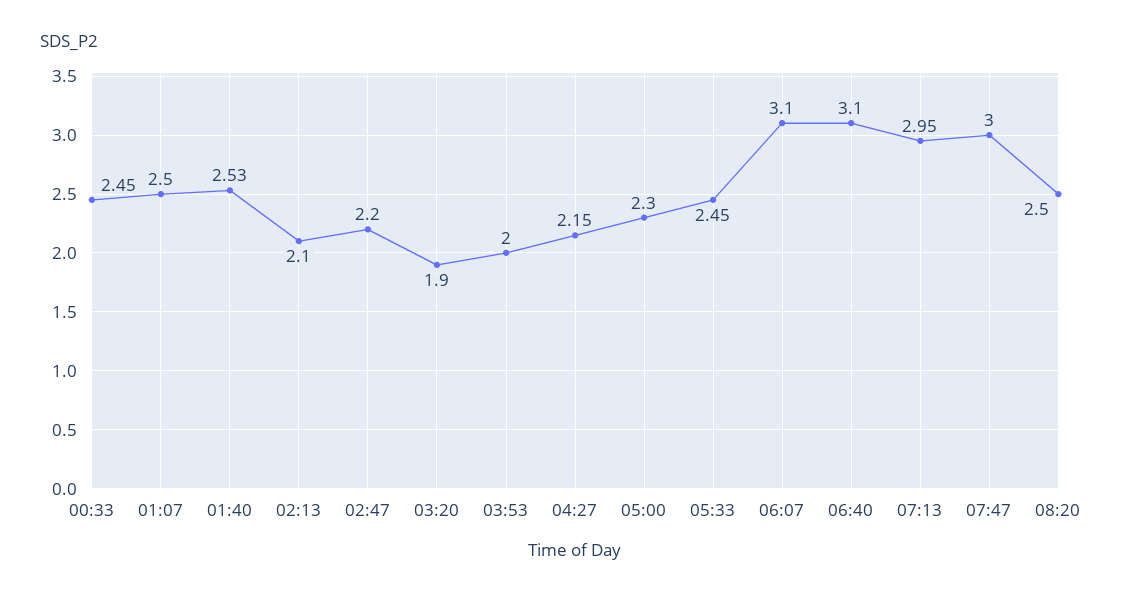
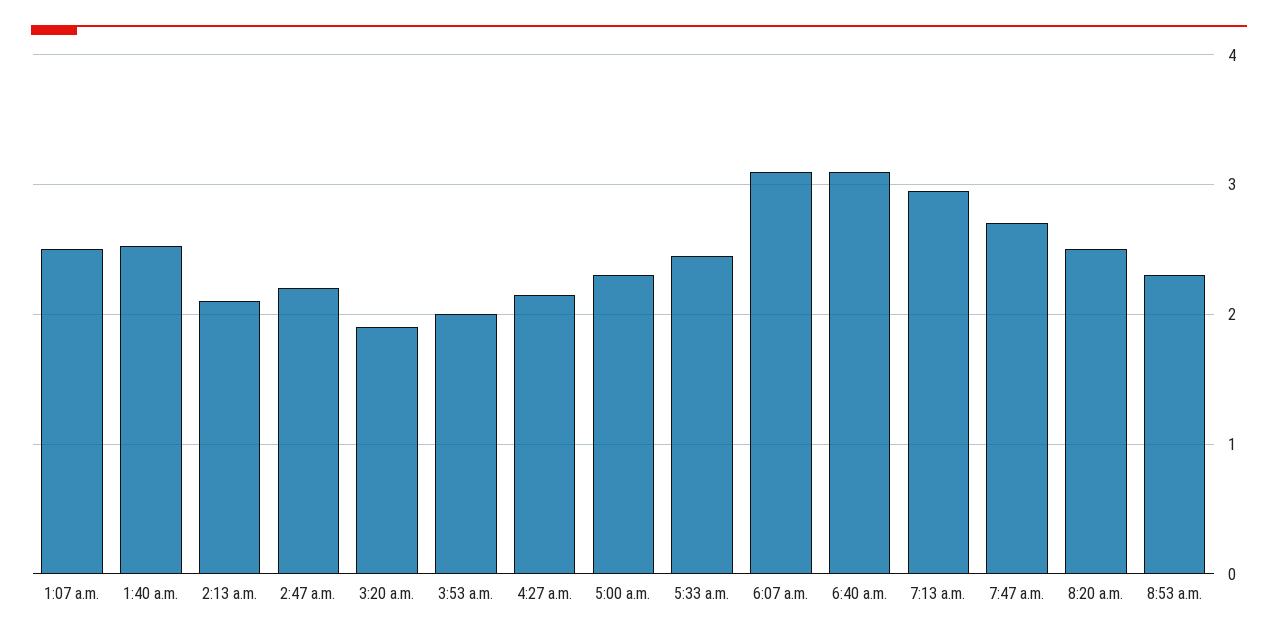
00:33: 2.45 -> none
07:47: 3 -> 2.7
8:53 a.m.: none -> 2.3

